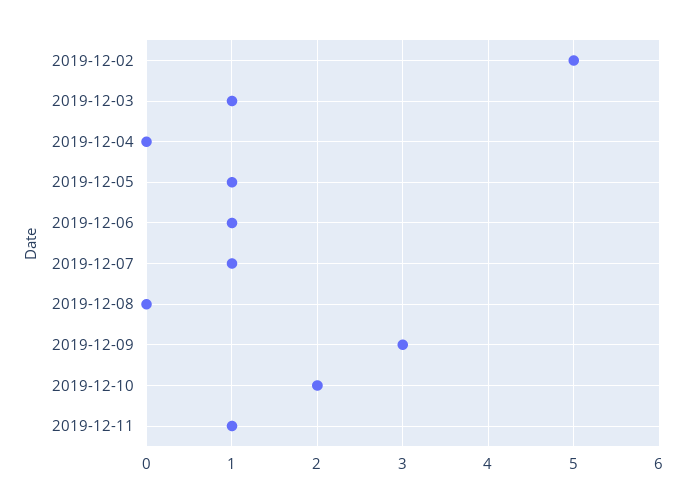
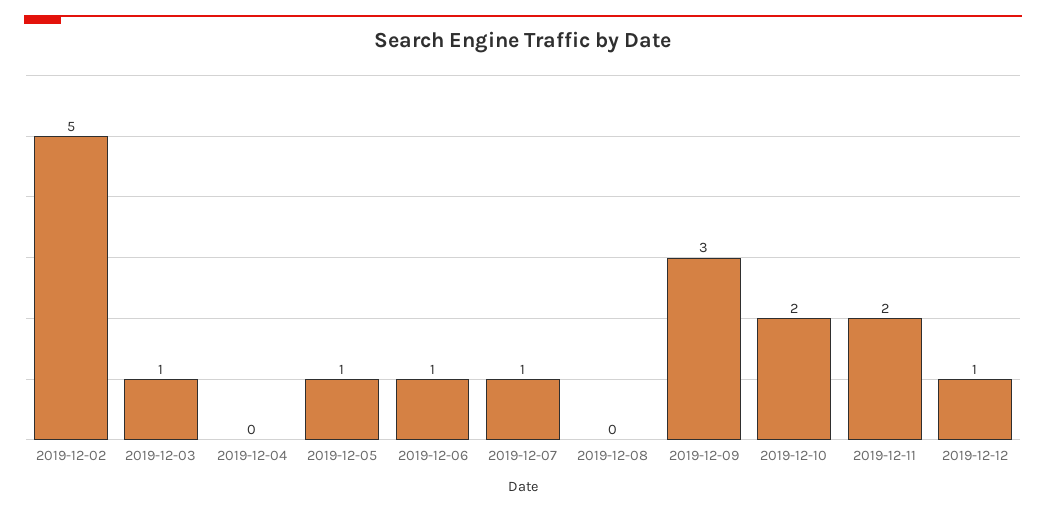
2019-12-11: 1 -> 2
2019-12-12: none -> 1

